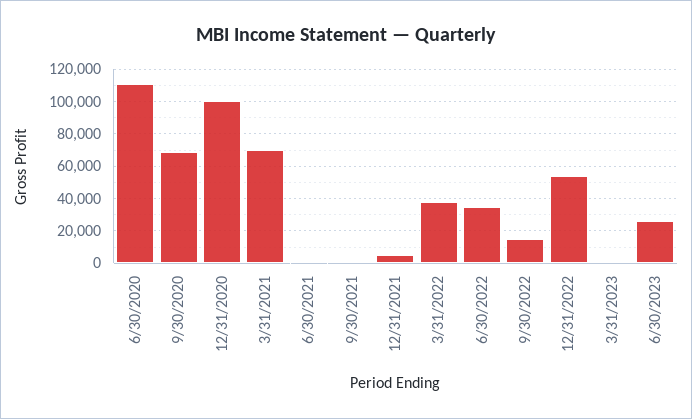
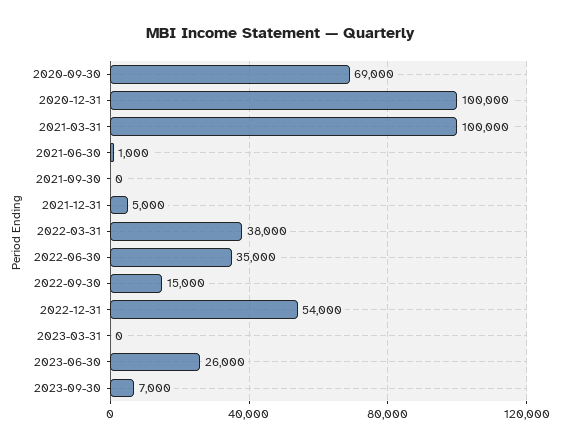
6/30/2020: 110000 -> none
3/31/2021: 70000 -> 100000
2023-09-30: none -> 7000

